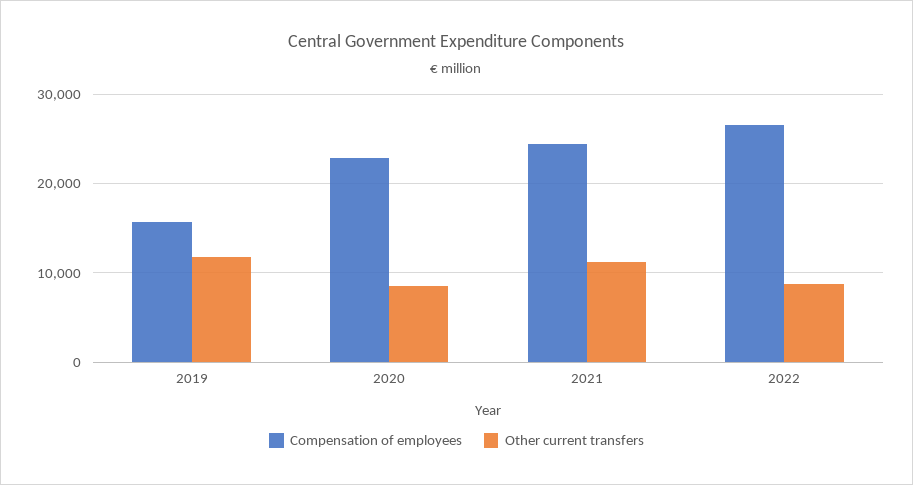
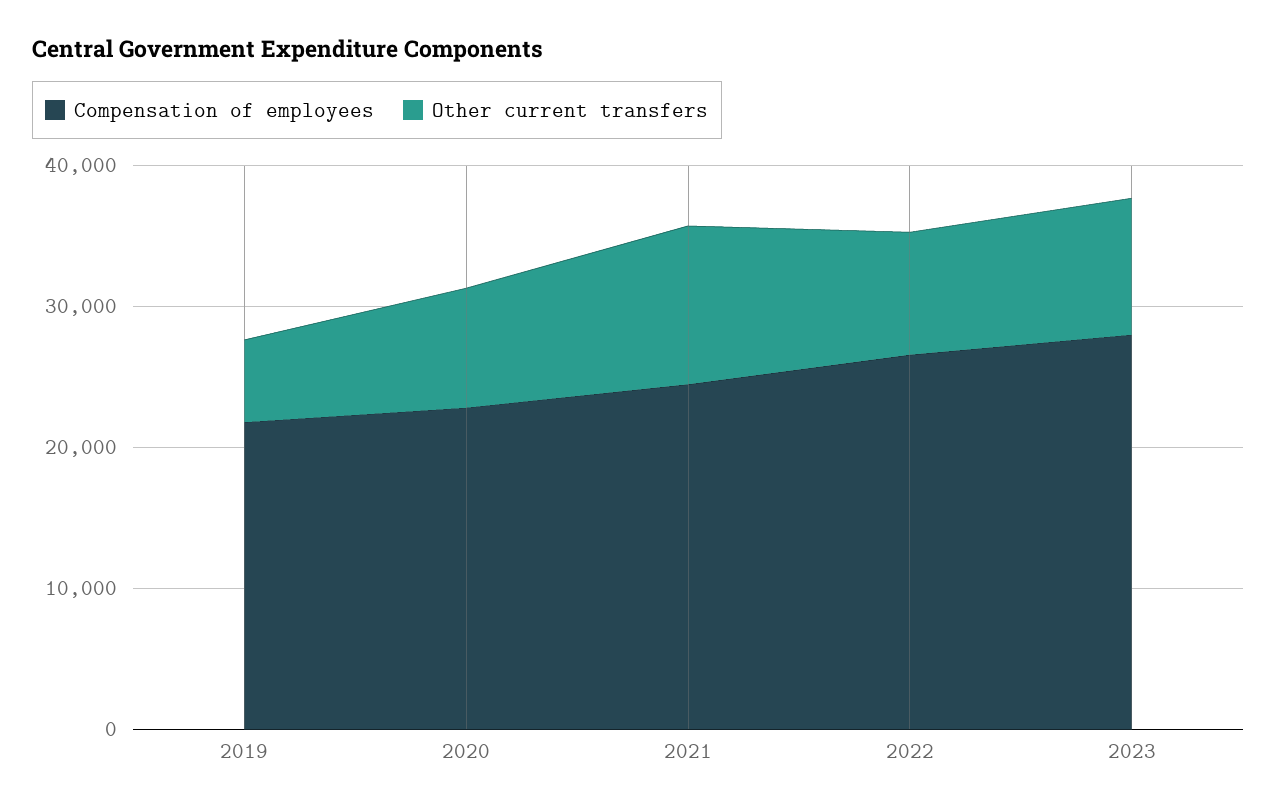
Compensation of employees, 2019: 16000 -> 22000
Other current transfers, 2019: 12000 -> 6000
Compensation of employees, 2023: none -> 28000
Other current transfers, 2023: none -> 10000

